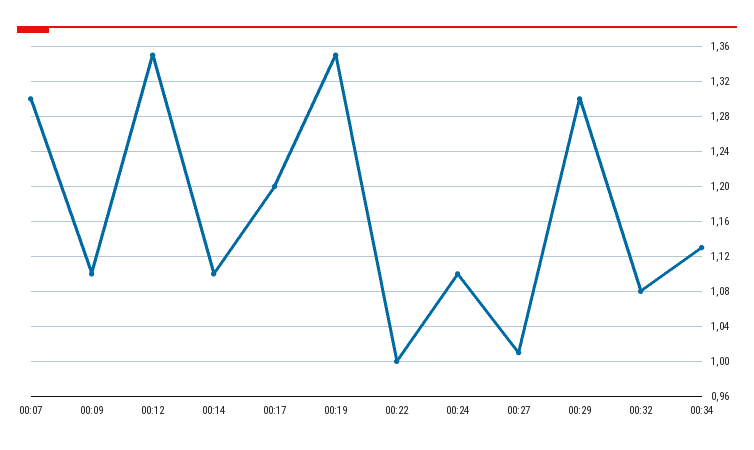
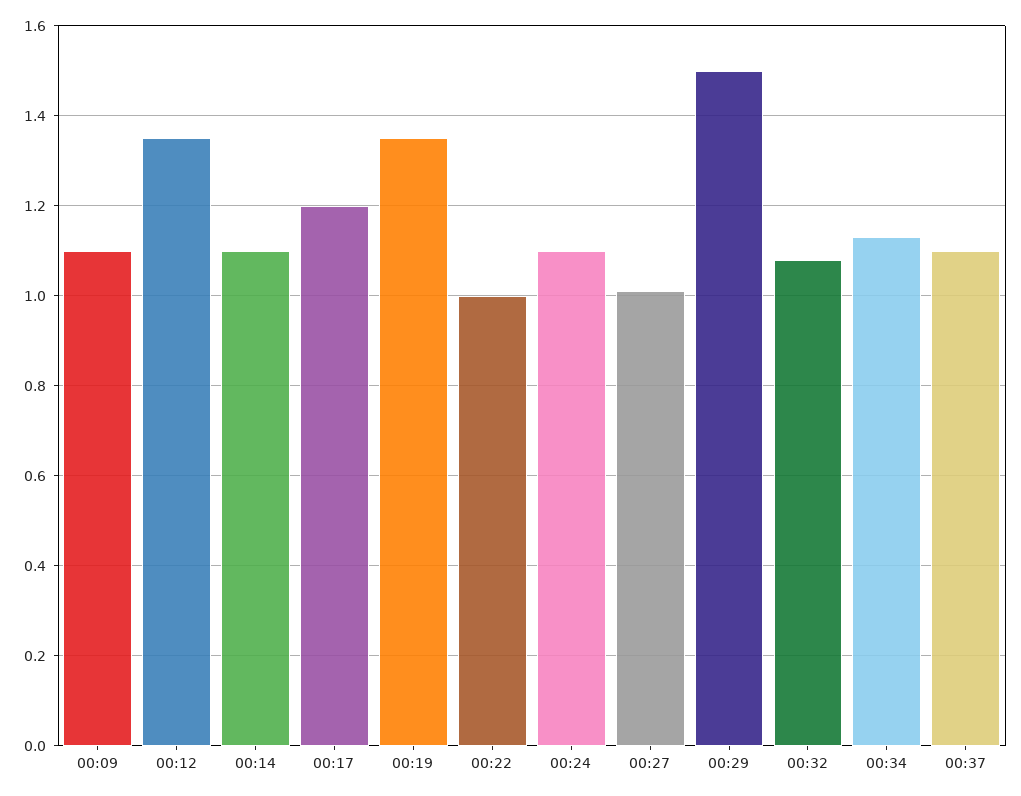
00:07: 1.3 -> none
00:29: 1.3 -> 1.5
00:37: none -> 1.1

